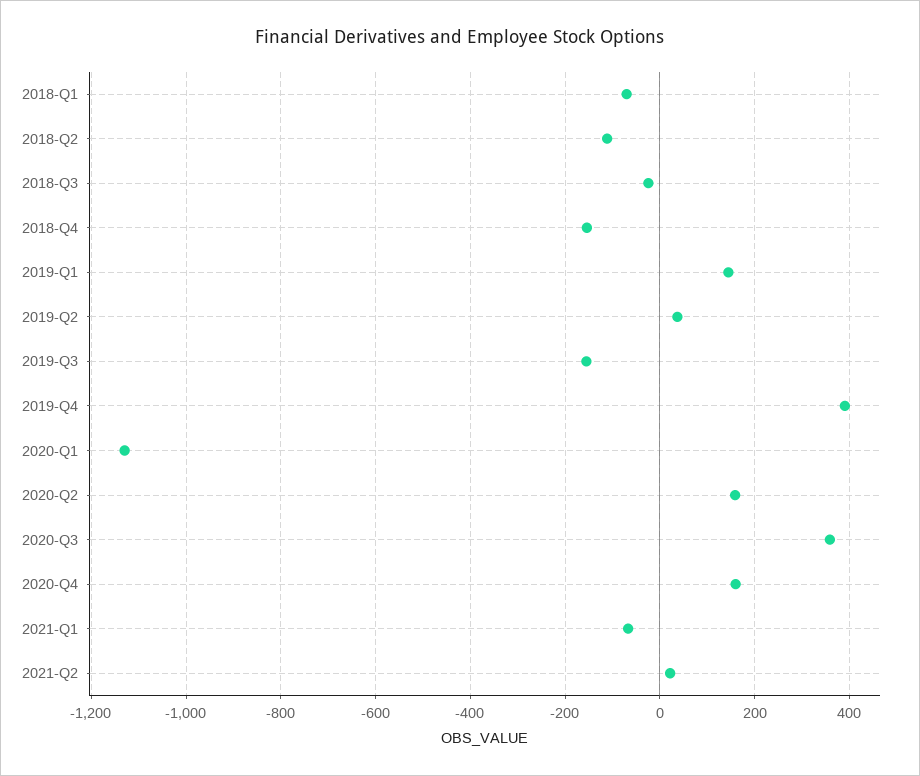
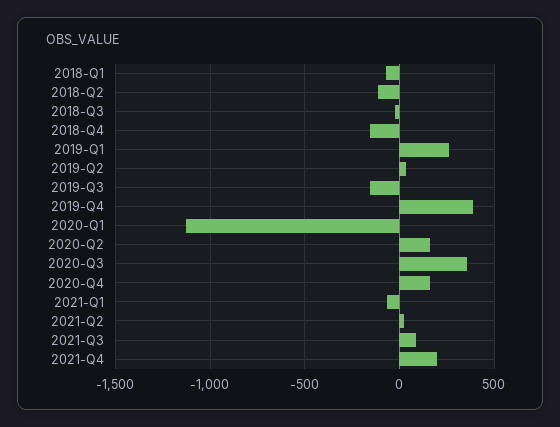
2019-Q1: 140 -> 250
2021-Q3: none -> 100
2021-Q4: none -> 200

